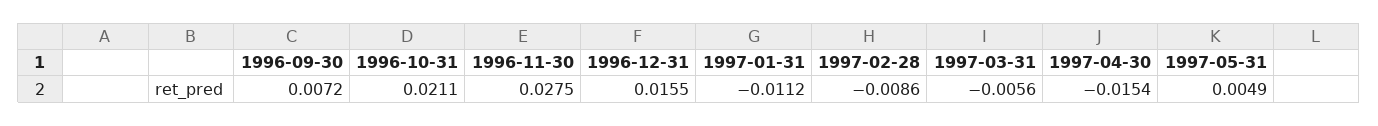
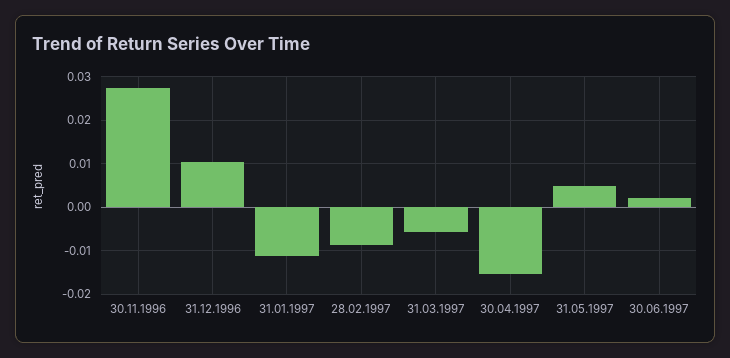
1996-09-30: 0.0072 -> none
1996-10-31: 0.0211 -> none
1996-12-31: 0.0155 -> 0.01
30.06.1997: none -> 0.002

